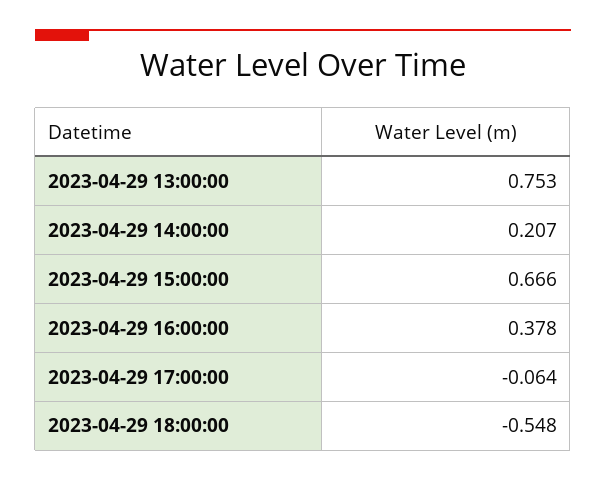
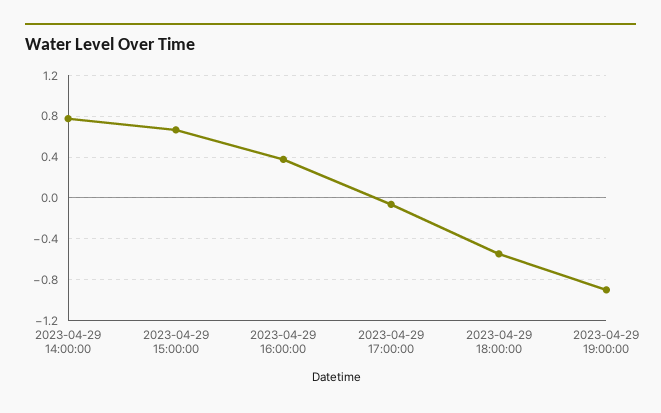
2023-04-29 13:00:00: 0.753 -> none
2023-04-29 14:00:00: 0.207 -> 0.8
2023-04-29 19:00:00: none -> -0.9

